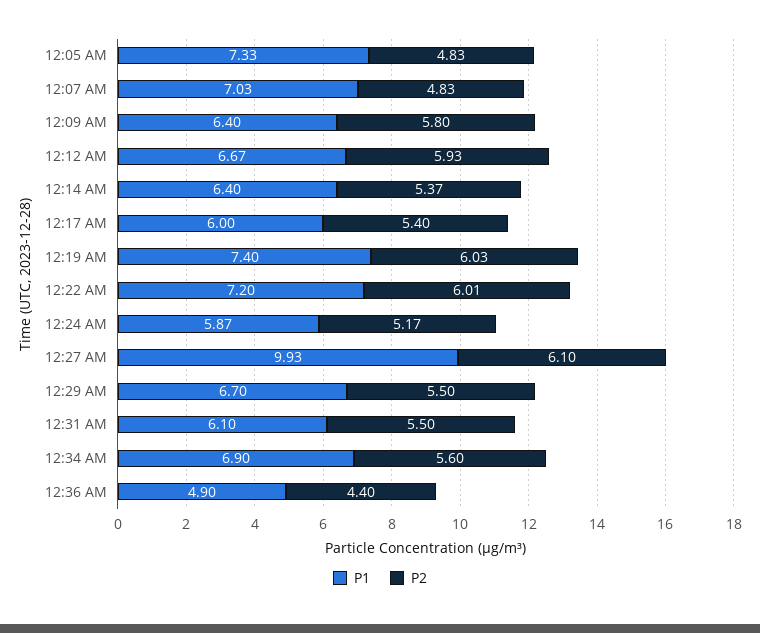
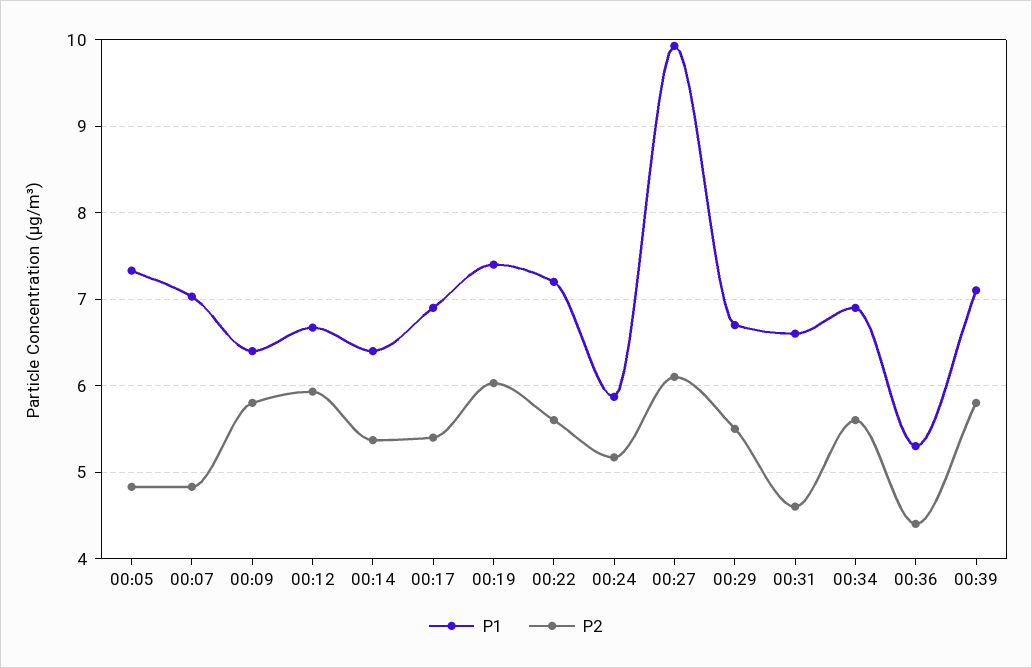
P1, 12:17 AM: 6 -> 6.9
P2, 12:22 AM: 6.01 -> 5.6
P1, 12:31 AM: 6.1 -> 6.6
P2, 12:31 AM: 5.5 -> 4.6
P1, 12:36 AM: 4.9 -> 5.3
P1, 00:39: none -> 7.1
P2, 00:39: none -> 5.8

